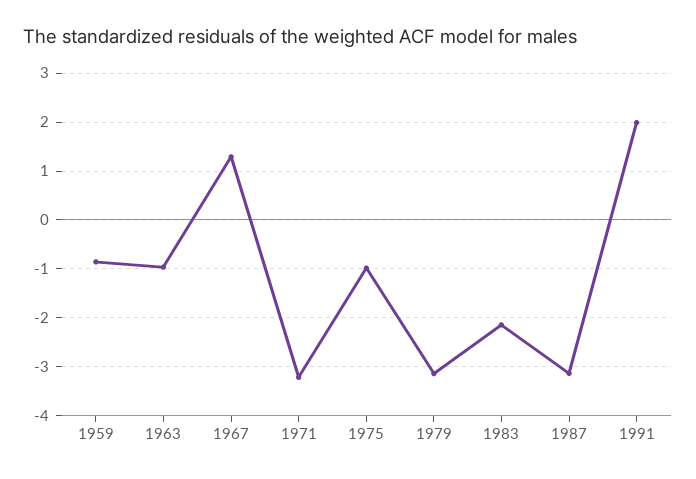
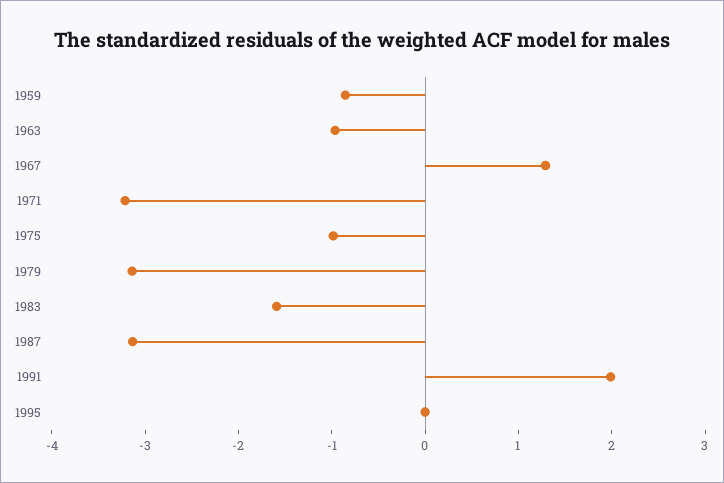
1983: -2.2 -> -1.6
1995: none -> 0

